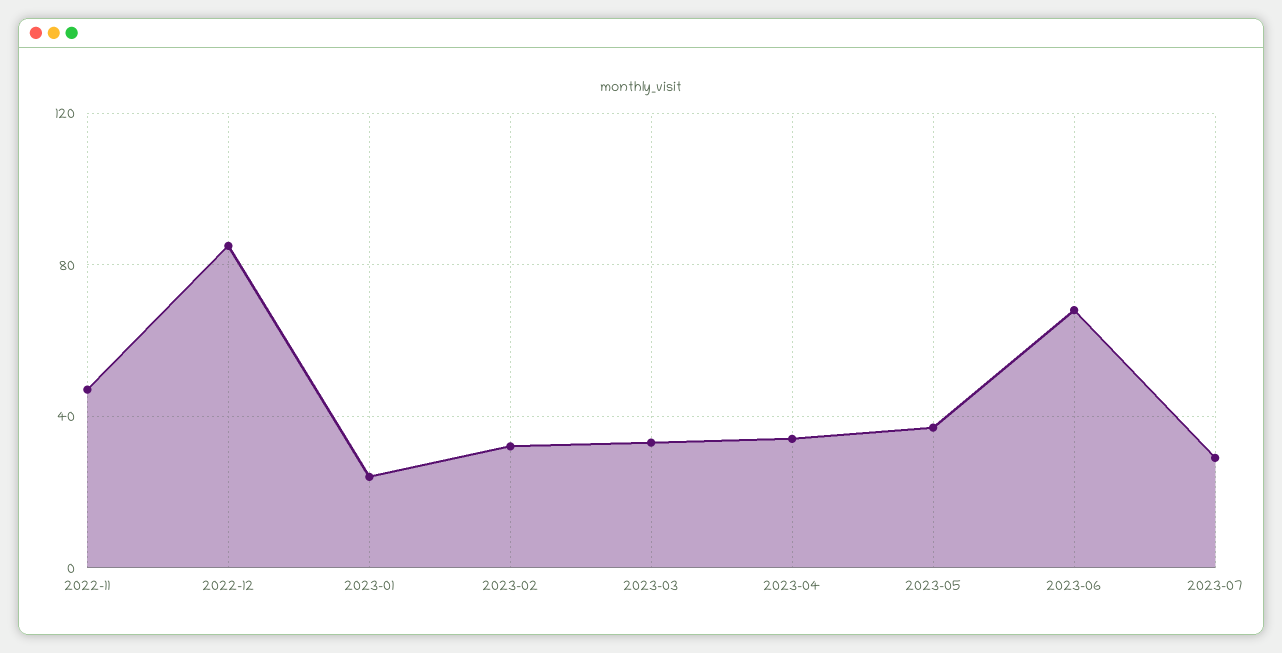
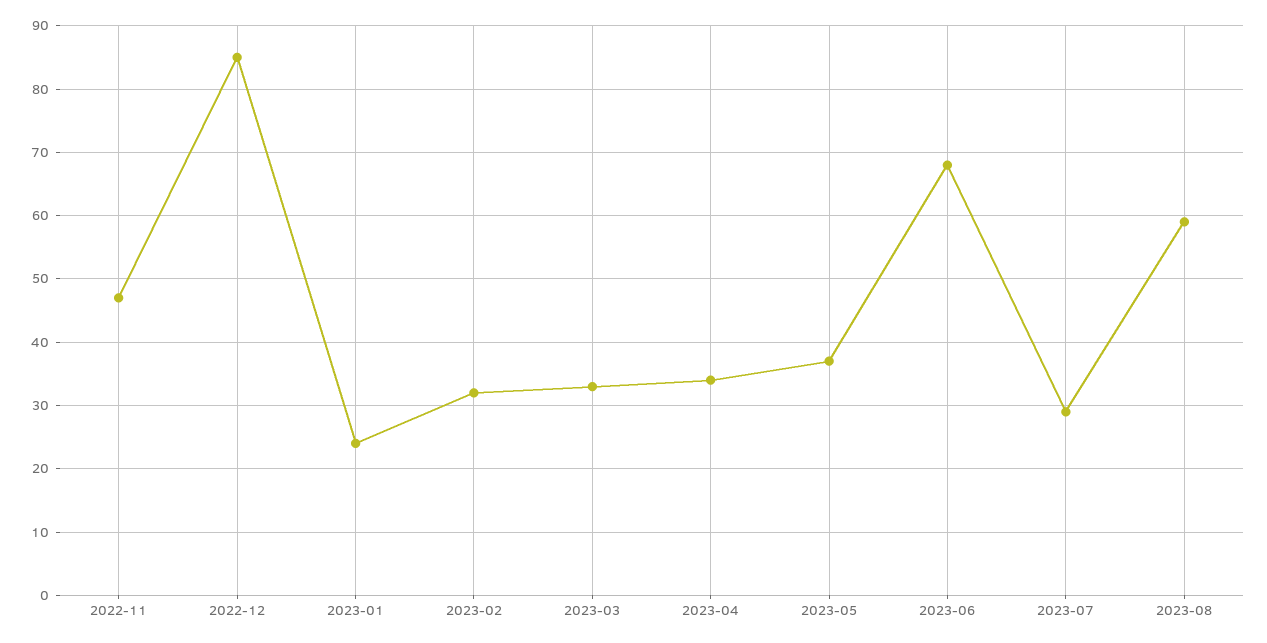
2023-08: none -> 59

